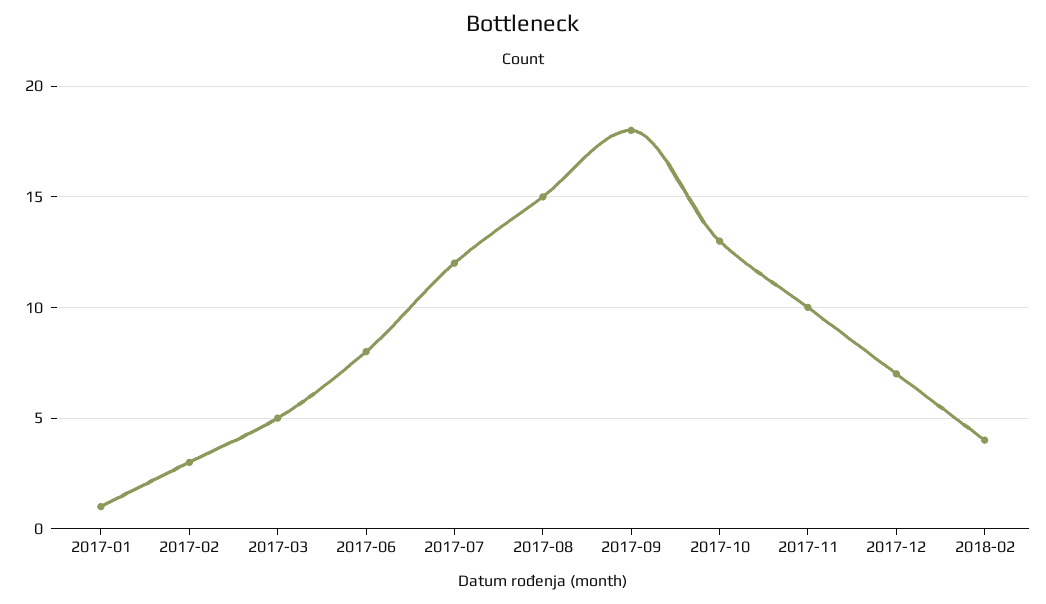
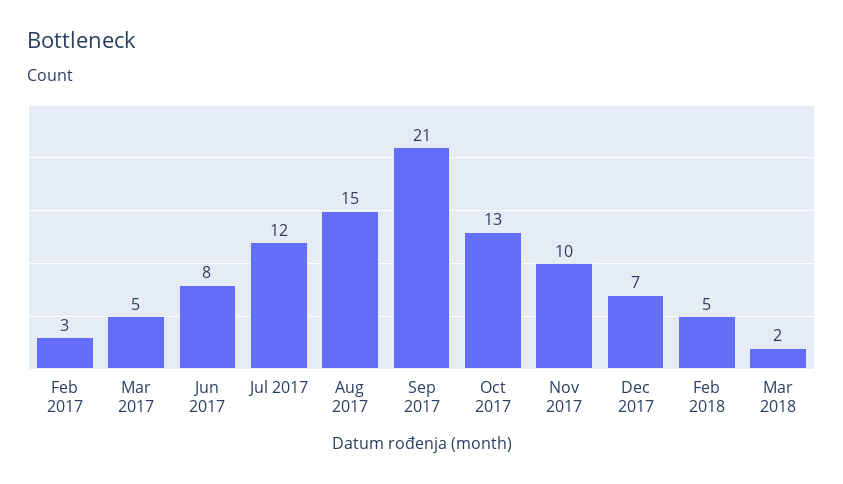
2017-01: 1 -> none
2017-09: 18 -> 21
2018-02: 4 -> 5
Mar 2018: none -> 2

